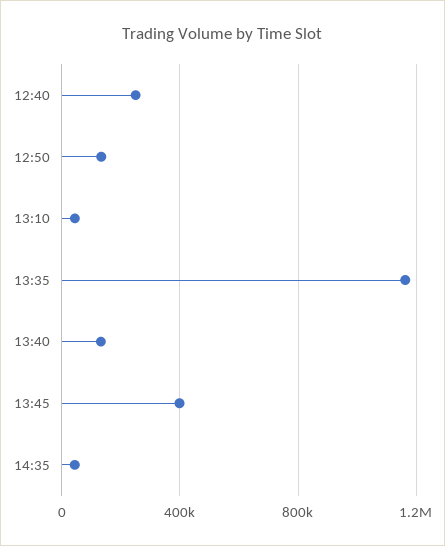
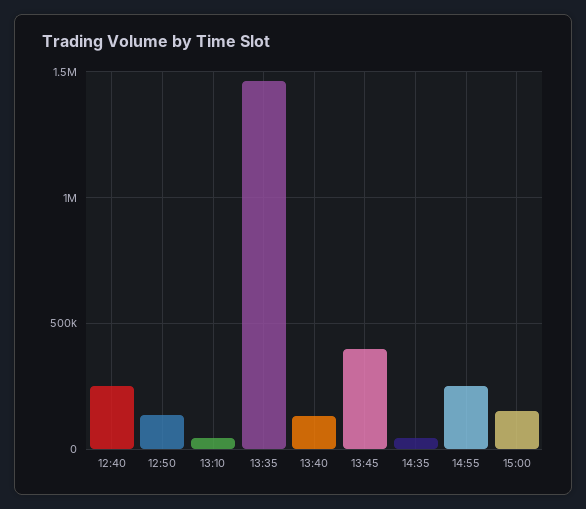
13:35: 1150000 -> 1450000
14:55: none -> 250000
15:00: none -> 150000

